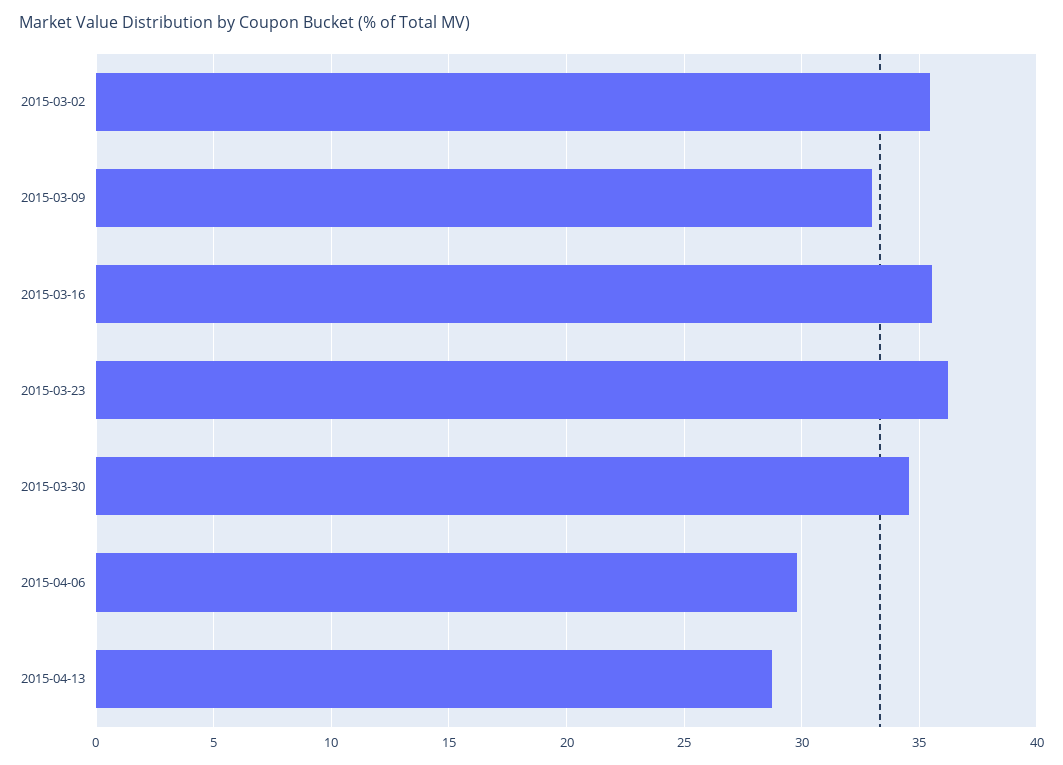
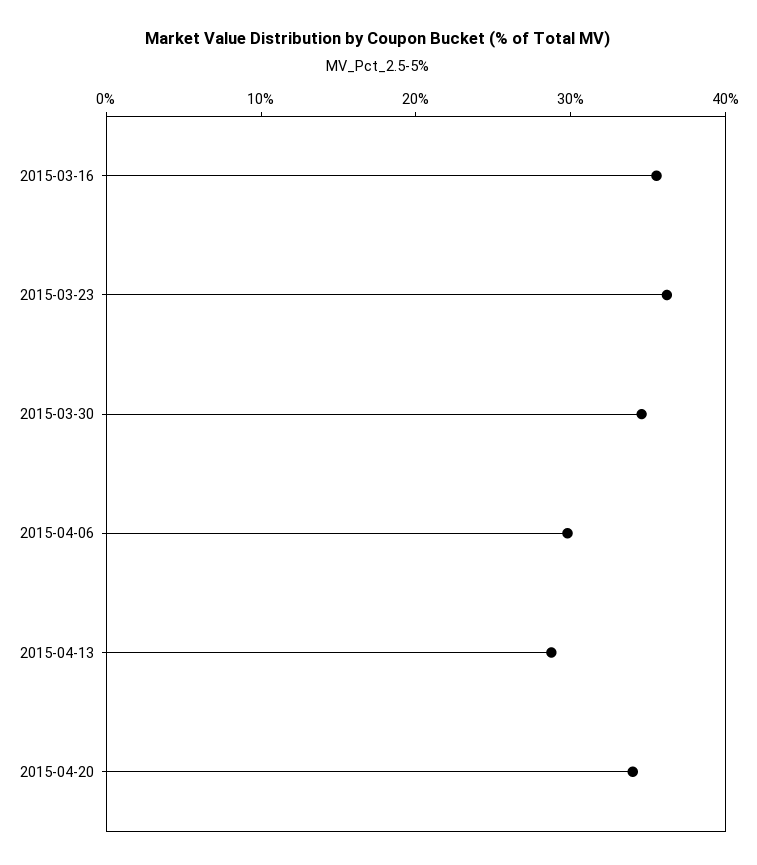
2015-03-02: 35.5 -> none
2015-03-09: 33 -> none
2015-04-20: none -> 34

